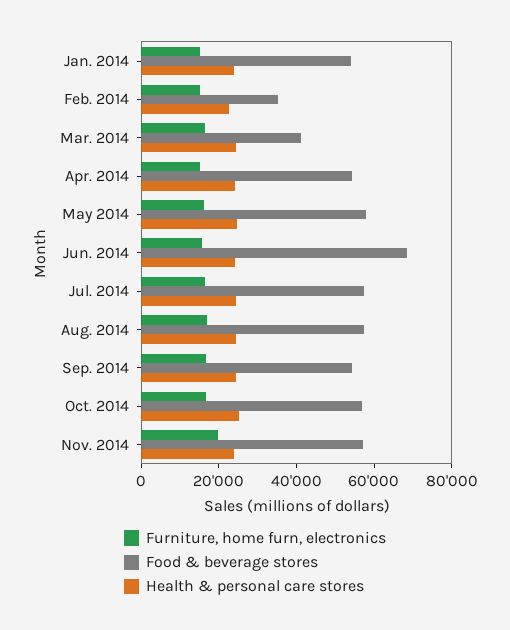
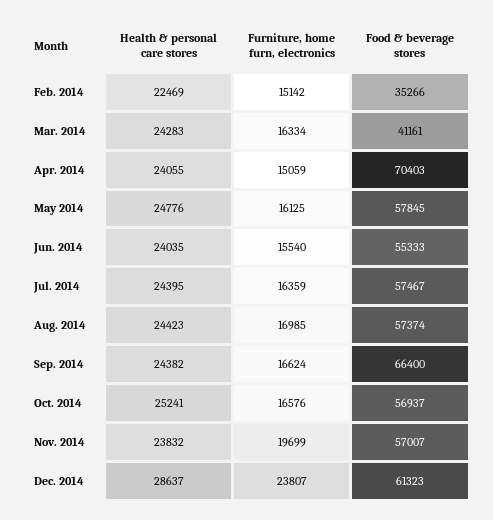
Furniture, home furn, electronics, Jan. 2014: 15000 -> none
Food & beverage stores, Jan. 2014: 55000 -> none
Health & personal care stores, Jan. 2014: 25000 -> none
Food & beverage stores, Apr. 2014: 55000 -> 70403
Food & beverage stores, Jun. 2014: 70000 -> 55333
Food & beverage stores, Sep. 2014: 55000 -> 66400
Health & personal care stores, Dec. 2014: none -> 28637
Furniture, home furn, electronics, Dec. 2014: none -> 23807
Food & beverage stores, Dec. 2014: none -> 61323

